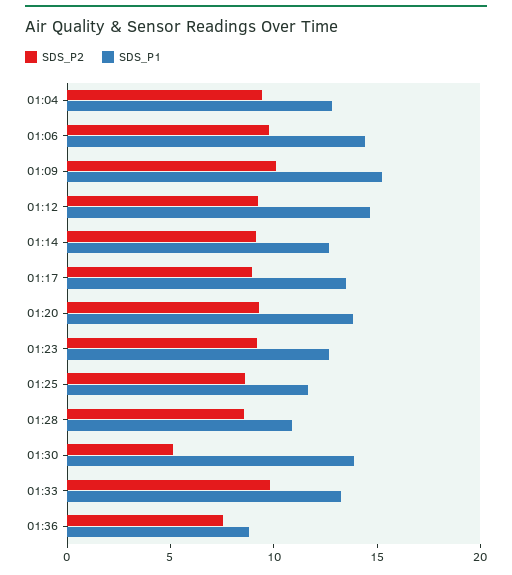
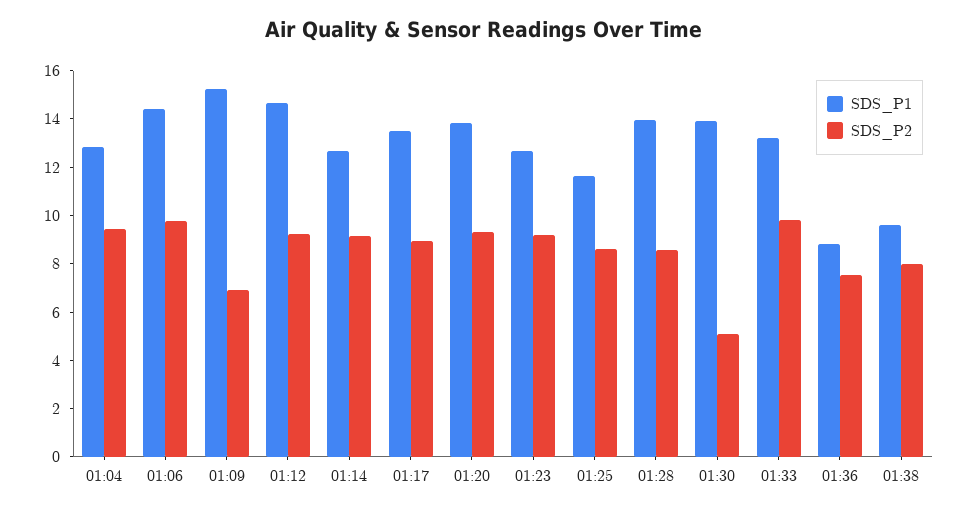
SDS_P2, 01:09: 10 -> 7
SDS_P1, 01:28: 11 -> 14
SDS_P1, 01:38: none -> 9.5
SDS_P2, 01:38: none -> 8

